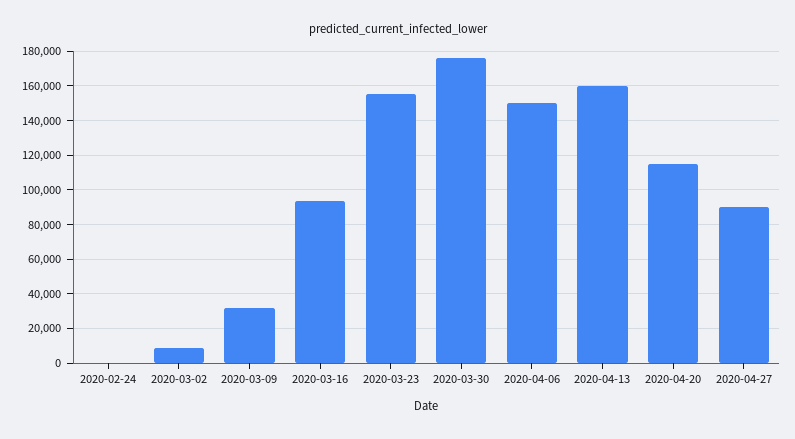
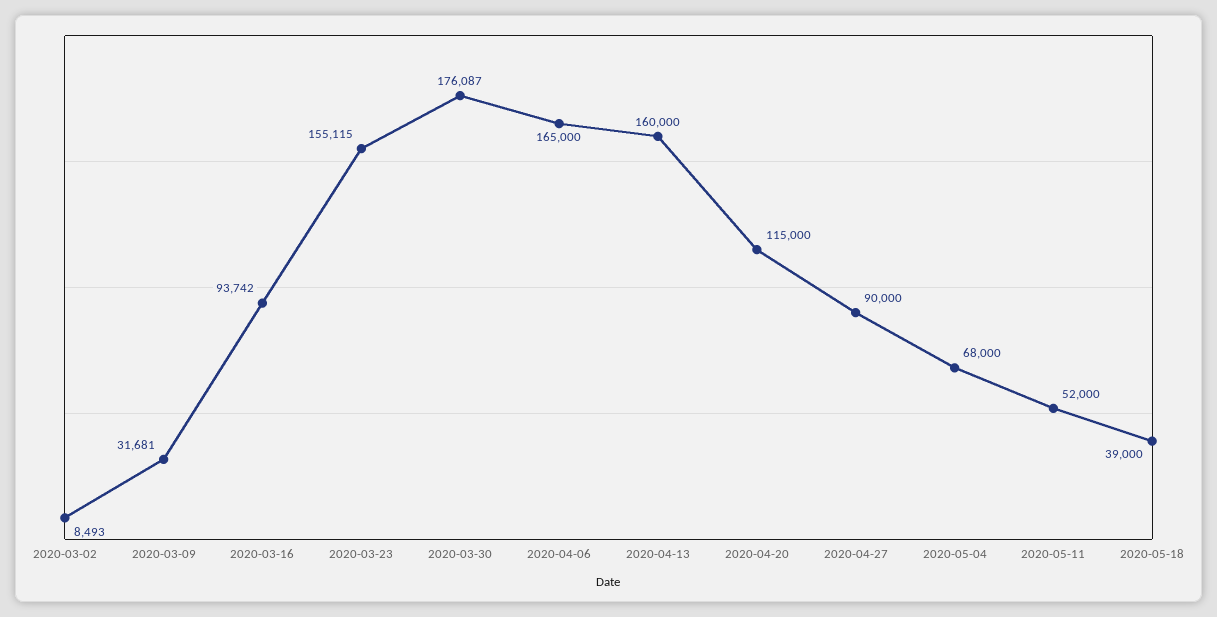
2020-02-24: 0 -> none
2020-04-06: 150000 -> 165000
2020-05-04: none -> 68000
2020-05-11: none -> 52000
2020-05-18: none -> 39000

